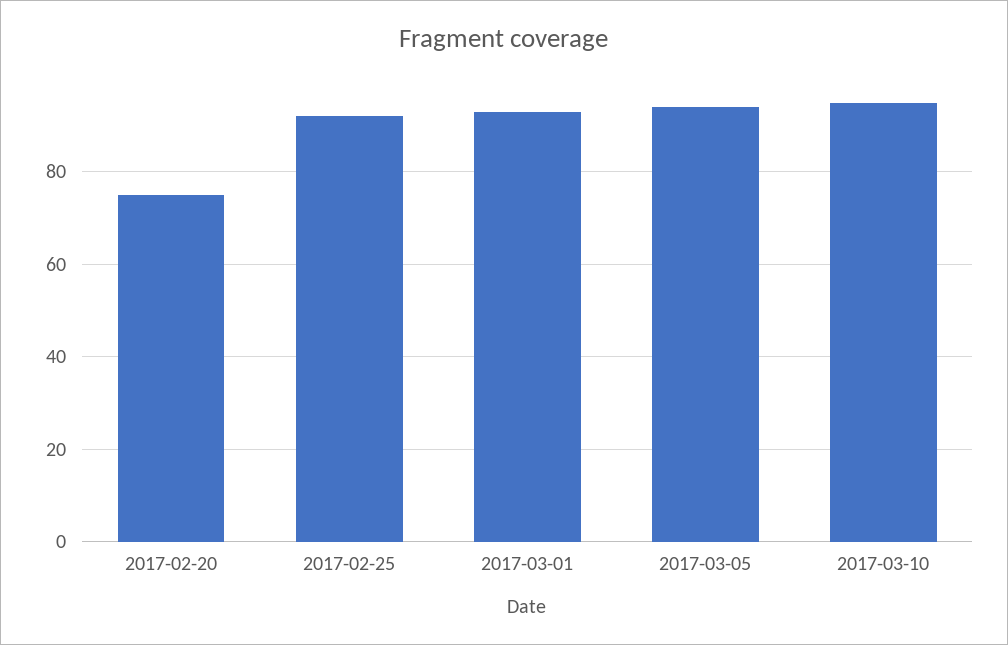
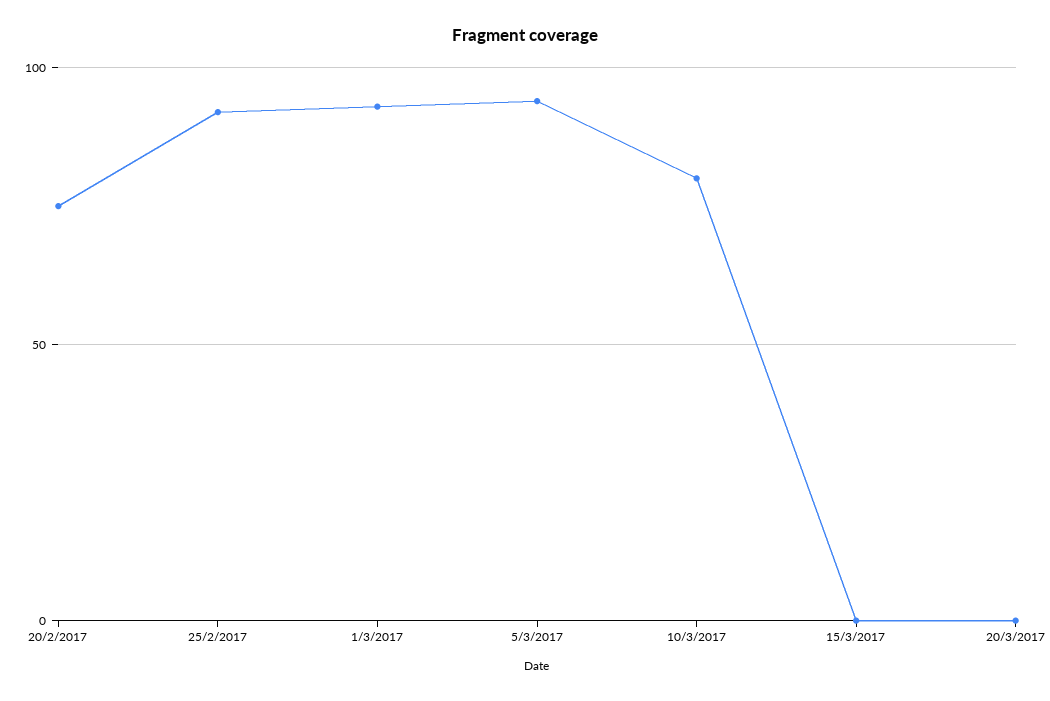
2017-03-10: 95 -> 80
15/3/2017: none -> 0
20/3/2017: none -> 0

